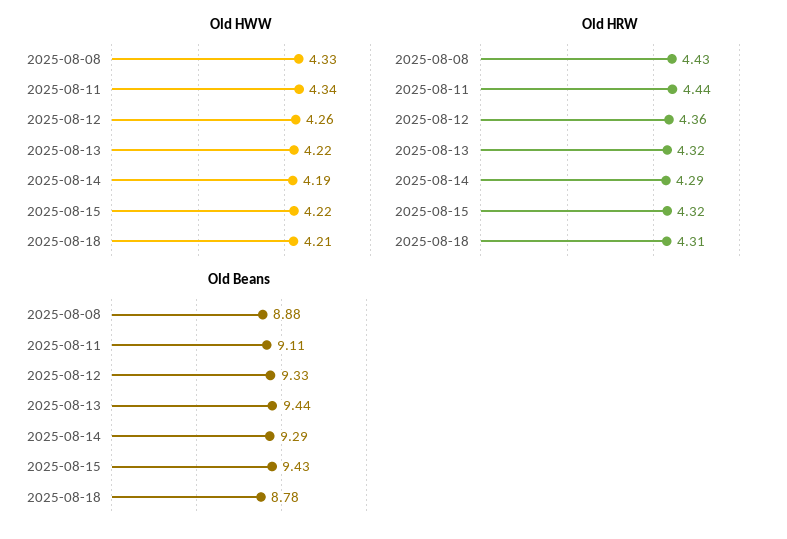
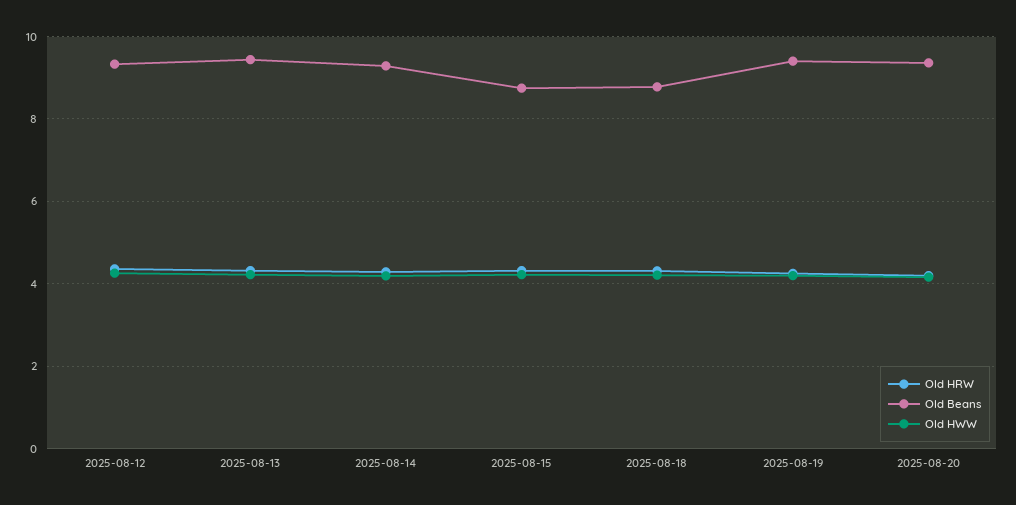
Old HWW, 2025-08-08: 4.33 -> none
Old HWW, 2025-08-11: 4.34 -> none
Old HRW, 2025-08-08: 4.43 -> none
Old HRW, 2025-08-11: 4.44 -> none
Old Beans, 2025-08-08: 8.88 -> none
Old Beans, 2025-08-11: 9.11 -> none
Old Beans, 2025-08-15: 9.43 -> 8.8
Old HRW, 2025-08-19: none -> 4.2
Old Beans, 2025-08-19: none -> 9.4
Old HWW, 2025-08-19: none -> 4.2
Old HRW, 2025-08-20: none -> 4.2
Old Beans, 2025-08-20: none -> 9.4
Old HWW, 2025-08-20: none -> 4.2

